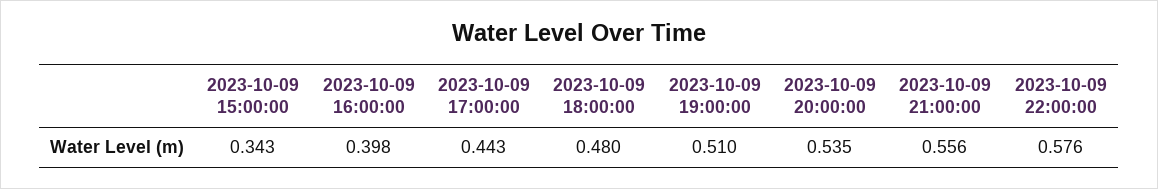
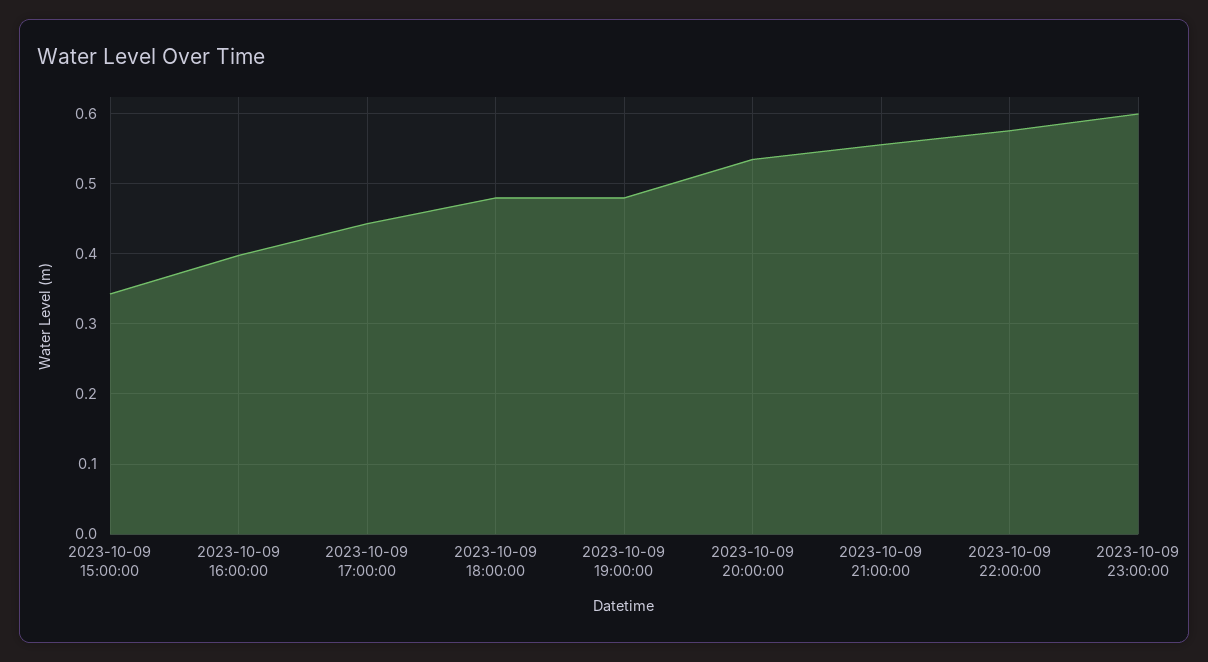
2023-10-09 19:00:00: 0.51 -> 0.48
2023-10-09 23:00:00: none -> 0.6

